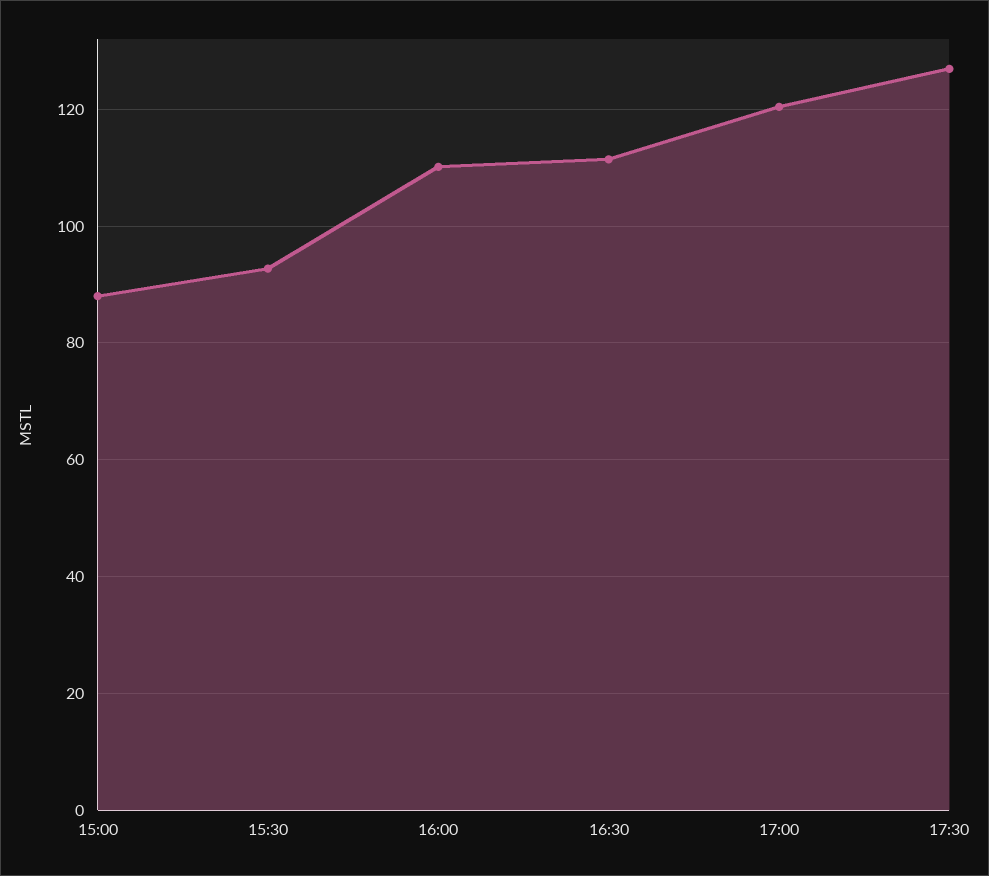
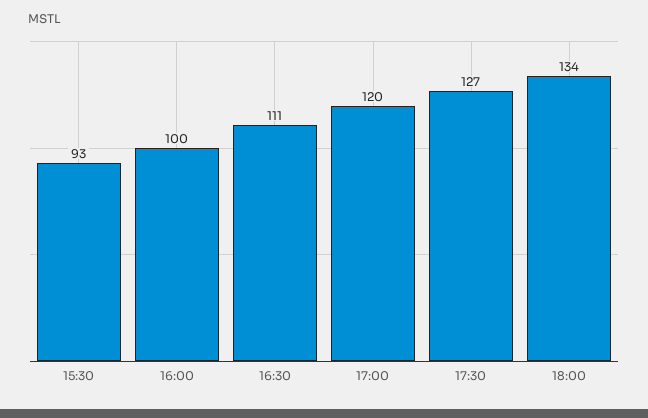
15:00: 88 -> none
16:00: 110 -> 100
18:00: none -> 134

